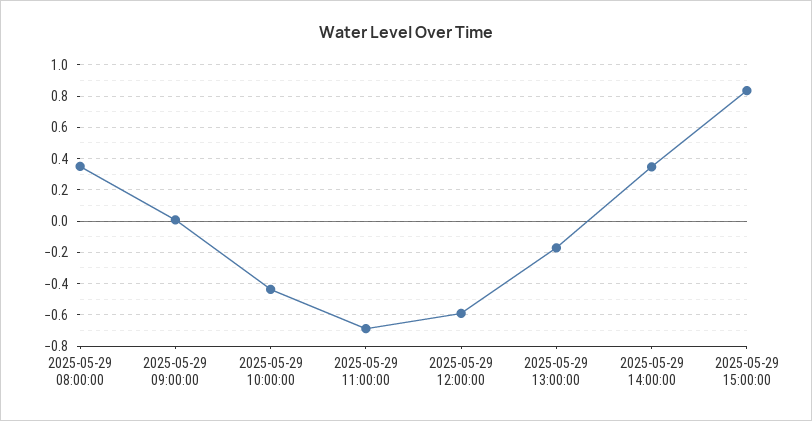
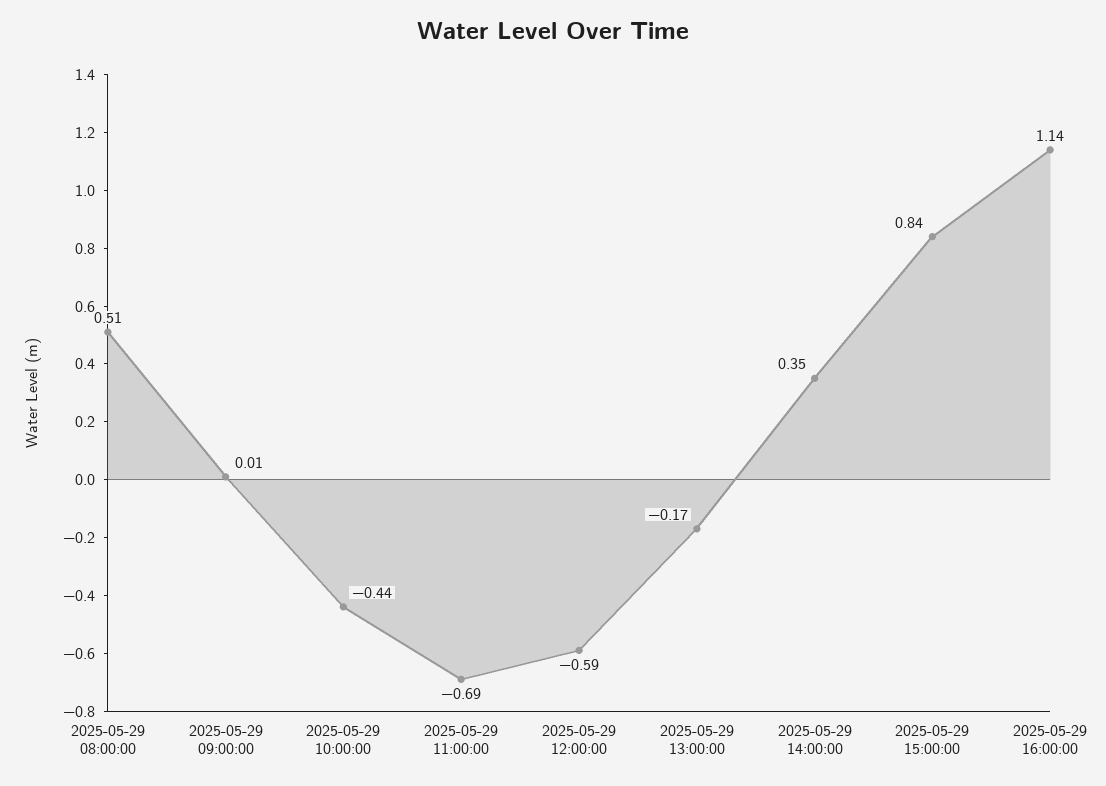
2025-05-29 08:00:00: 0.35 -> 0.51
2025-05-29 16:00:00: none -> 1.14

